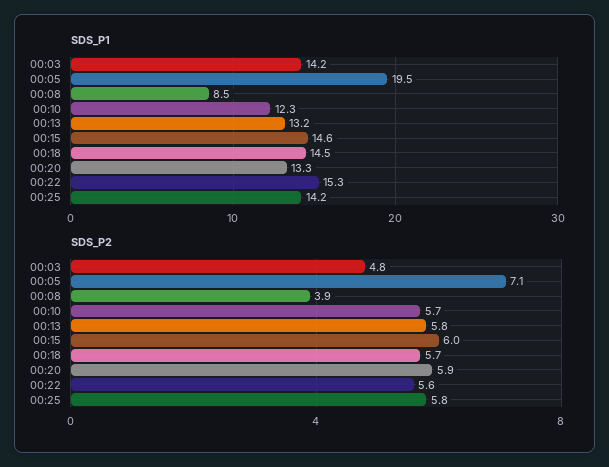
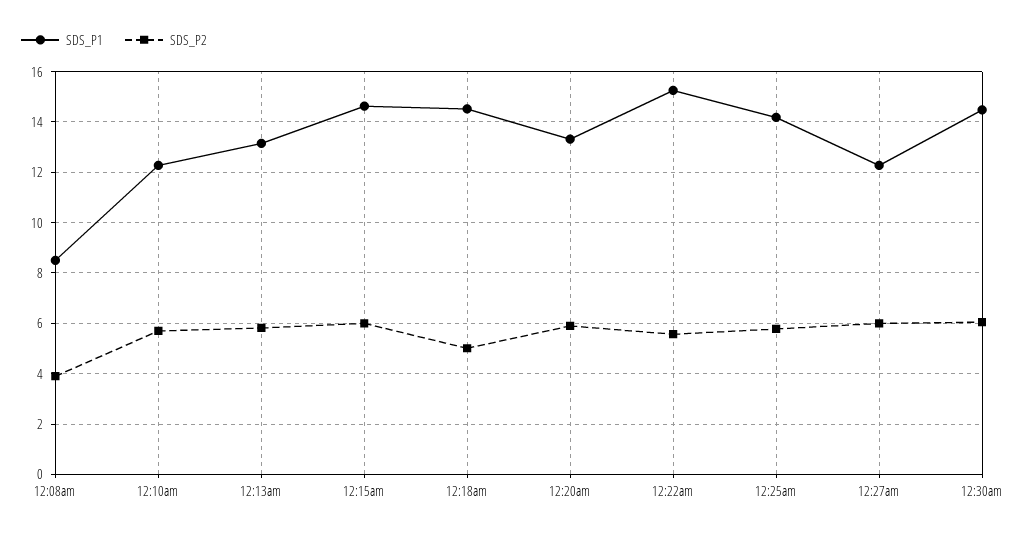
SDS_P1, 00:03: 14.2 -> none
SDS_P1, 00:05: 19.5 -> none
SDS_P2, 00:03: 4.8 -> none
SDS_P2, 00:05: 7.1 -> none
SDS_P2, 00:18: 5.7 -> 5
SDS_P1, 12:27am: none -> 12.25
SDS_P2, 12:27am: none -> 6
SDS_P1, 12:30am: none -> 14.5
SDS_P2, 12:30am: none -> 6

